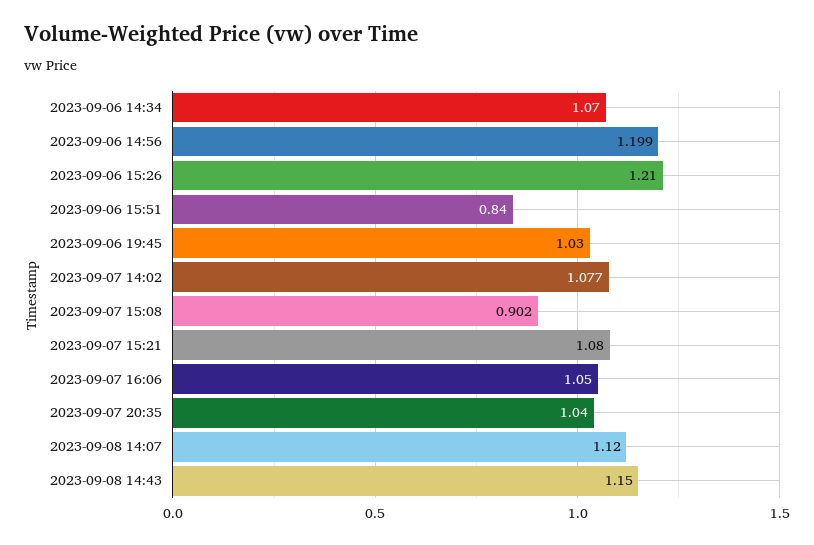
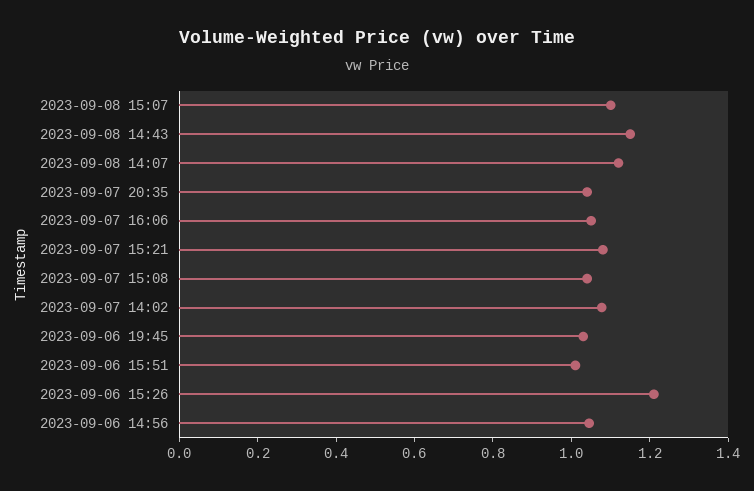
2023-09-06 14:34: 1.07 -> none
2023-09-06 14:56: 1.199 -> 1.05
2023-09-06 15:51: 0.84 -> 1
2023-09-07 15:08: 0.902 -> 1.05
2023-09-08 15:07: none -> 1.1

